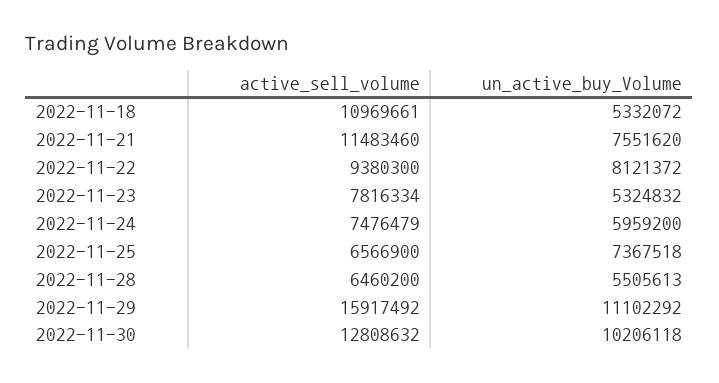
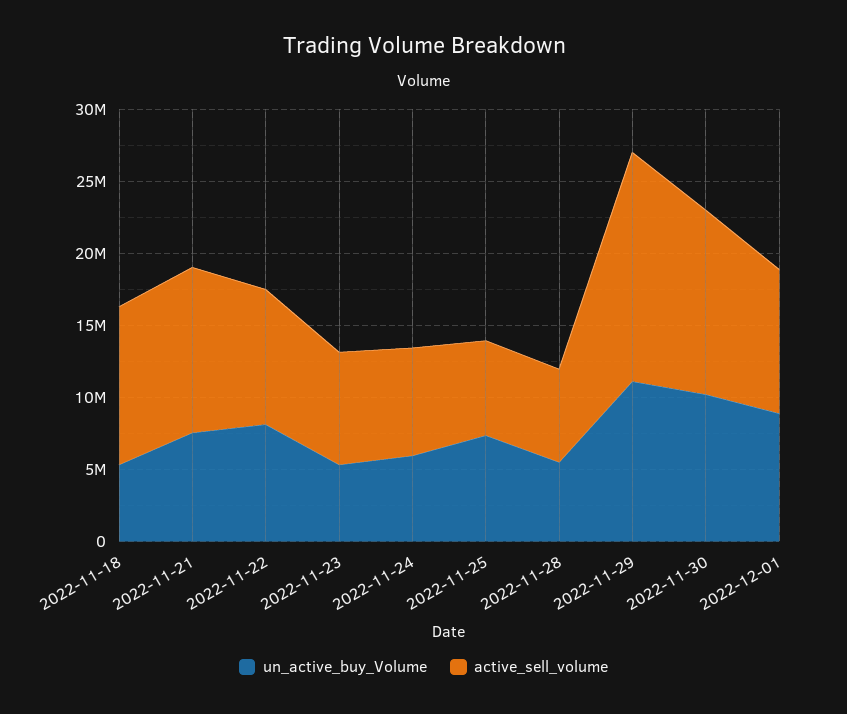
un_active_buy_Volume, 2022-12-01: none -> 9000000
active_sell_volume, 2022-12-01: none -> 10000000

